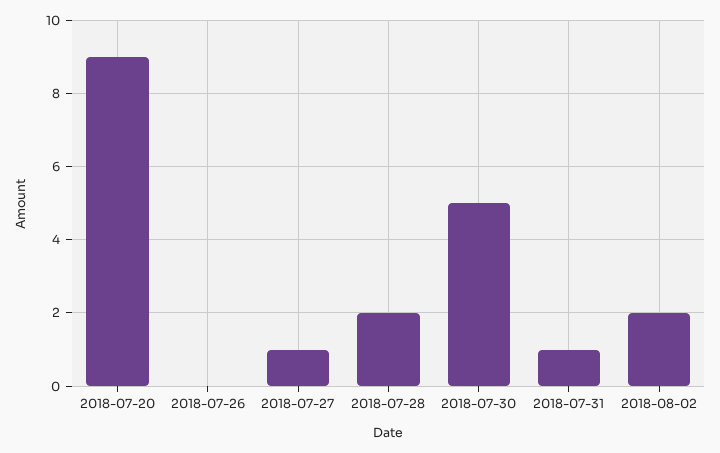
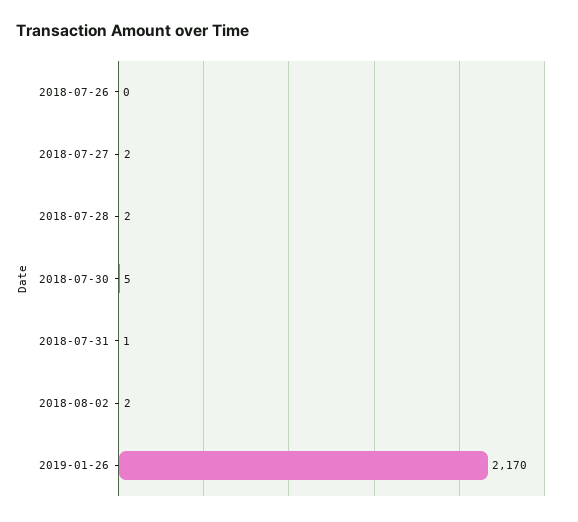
2018-07-20: 9 -> none
2018-07-27: 1 -> 2
2019-01-26: none -> 2170

